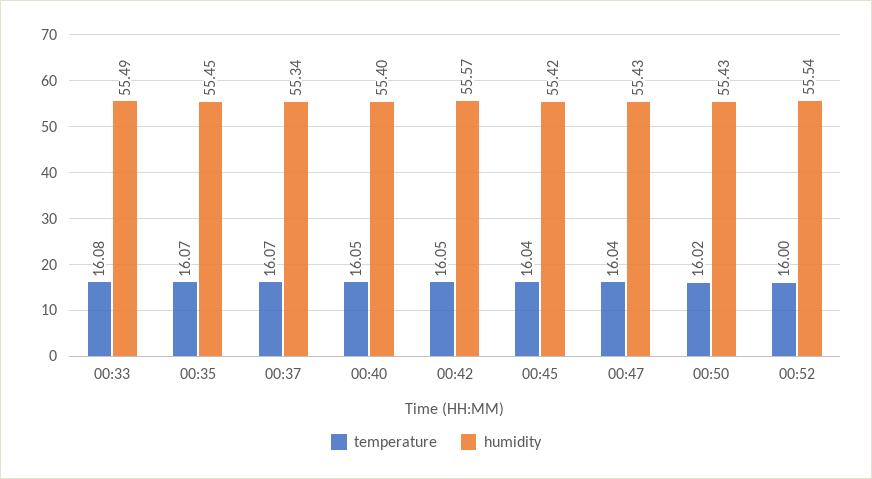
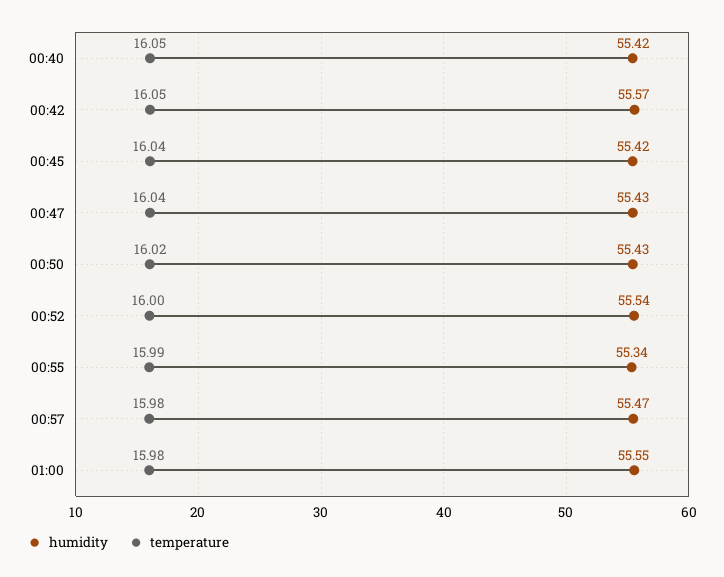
temperature, 00:33: 16.08 -> none
humidity, 00:33: 55.49 -> none
temperature, 00:35: 16.07 -> none
humidity, 00:35: 55.45 -> none
temperature, 00:37: 16.07 -> none
humidity, 00:37: 55.34 -> none
humidity, 00:40: 55.4 -> 55.42
humidity, 00:55: none -> 55.34
temperature, 00:55: none -> 15.99
humidity, 00:57: none -> 55.47
temperature, 00:57: none -> 15.98
humidity, 01:00: none -> 55.55
temperature, 01:00: none -> 15.98

